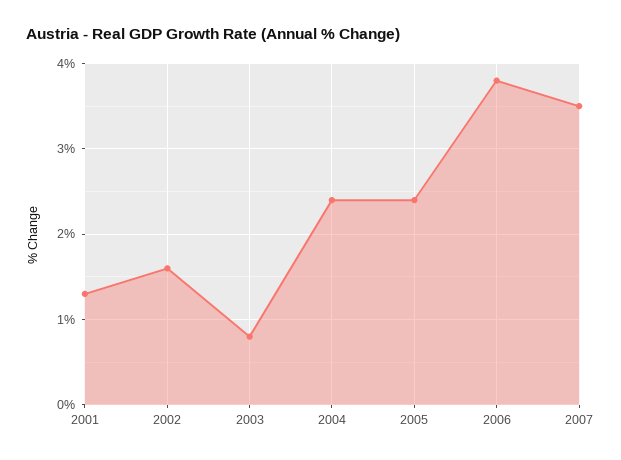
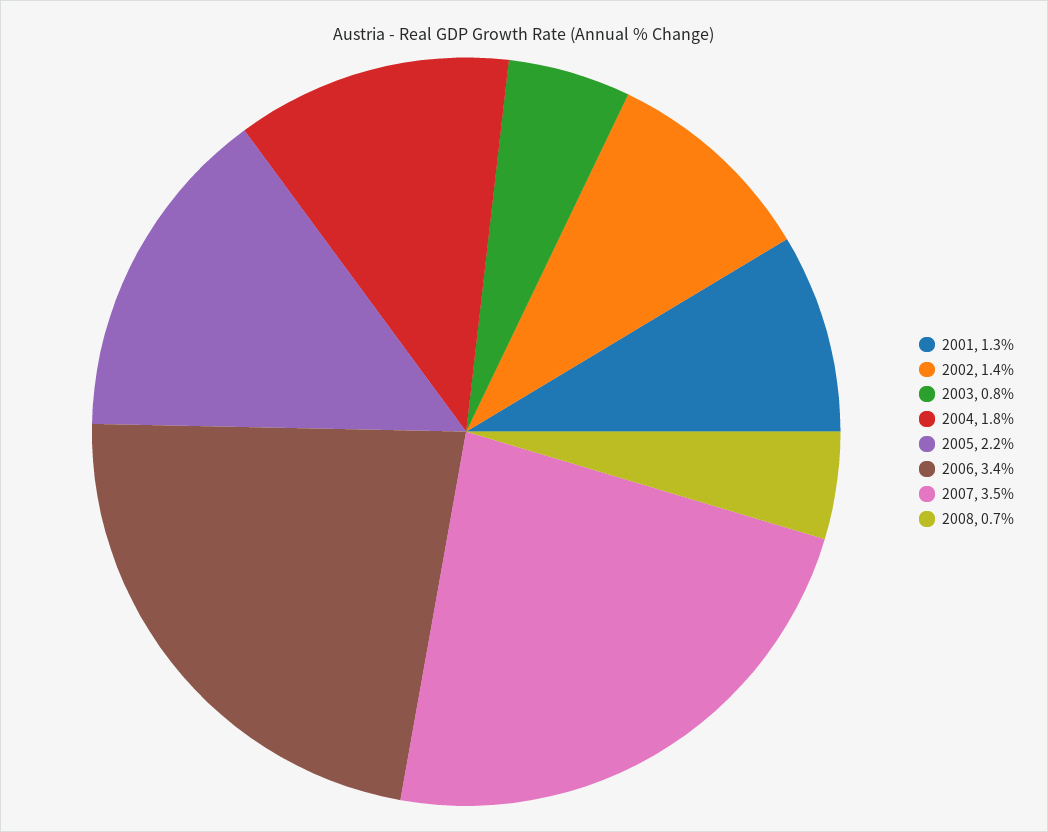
2002: 1.6 -> 1.4
2004: 2.4 -> 1.8
2005: 2.4 -> 2.2
2006: 3.8 -> 3.4
2008: none -> 0.7

